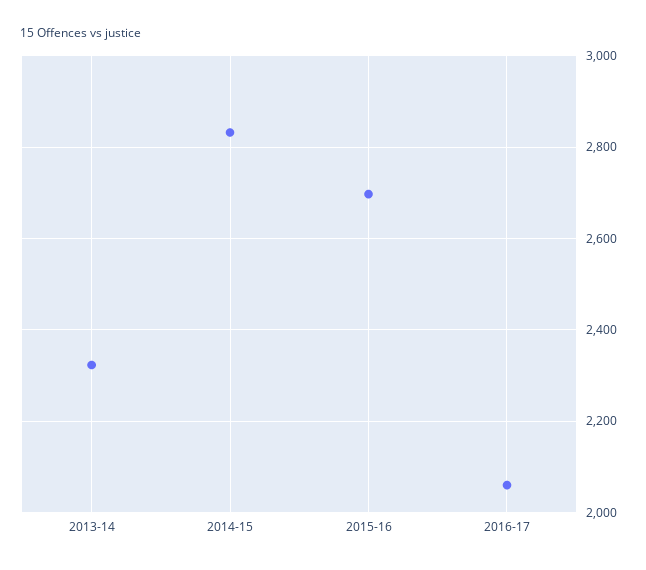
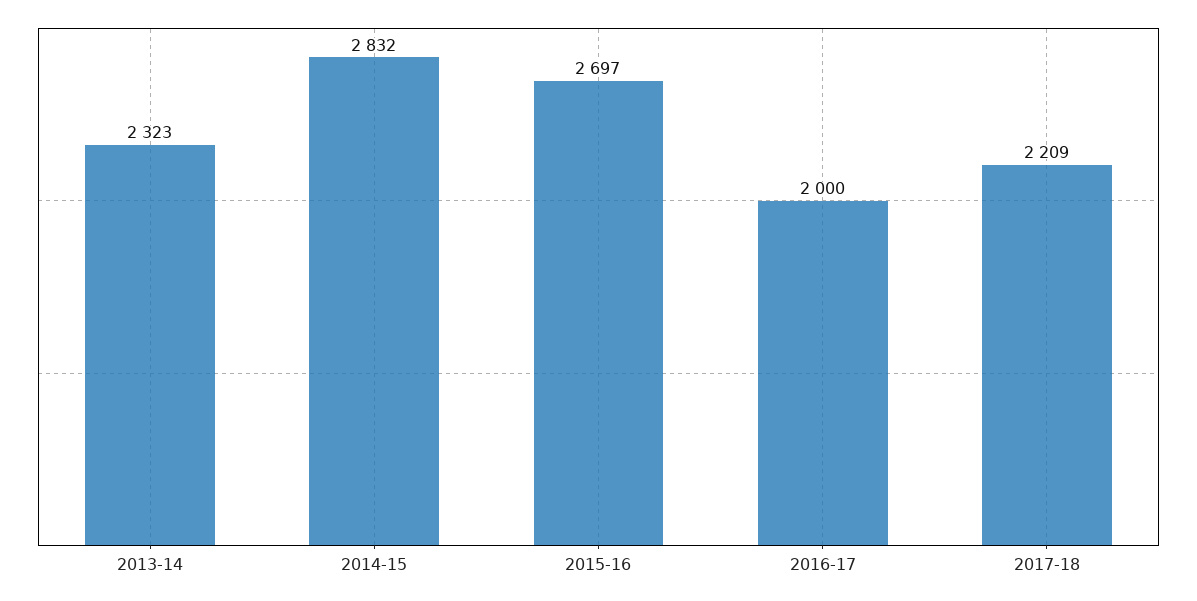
2016-17: 2060 -> 2000
2017-18: none -> 2209

